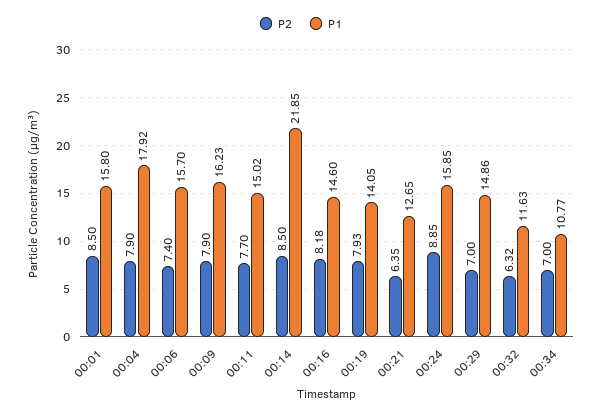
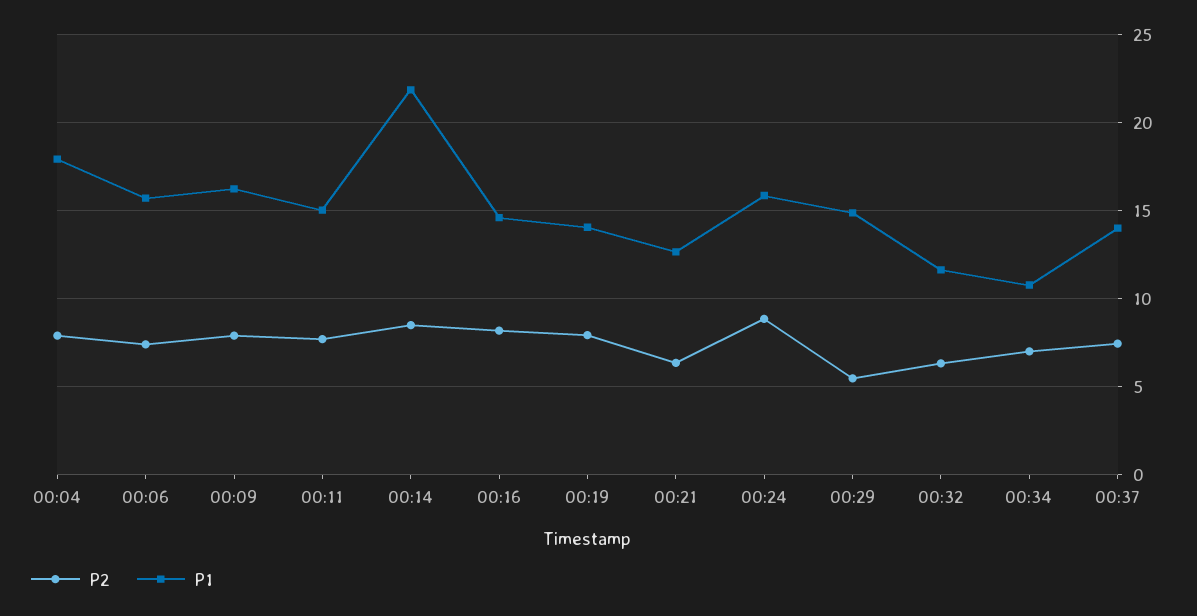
P2, 00:01: 8.5 -> none
P1, 00:01: 15.8 -> none
P2, 00:29: 7 -> 5.5
P2, 00:37: none -> 7.5
P1, 00:37: none -> 14

